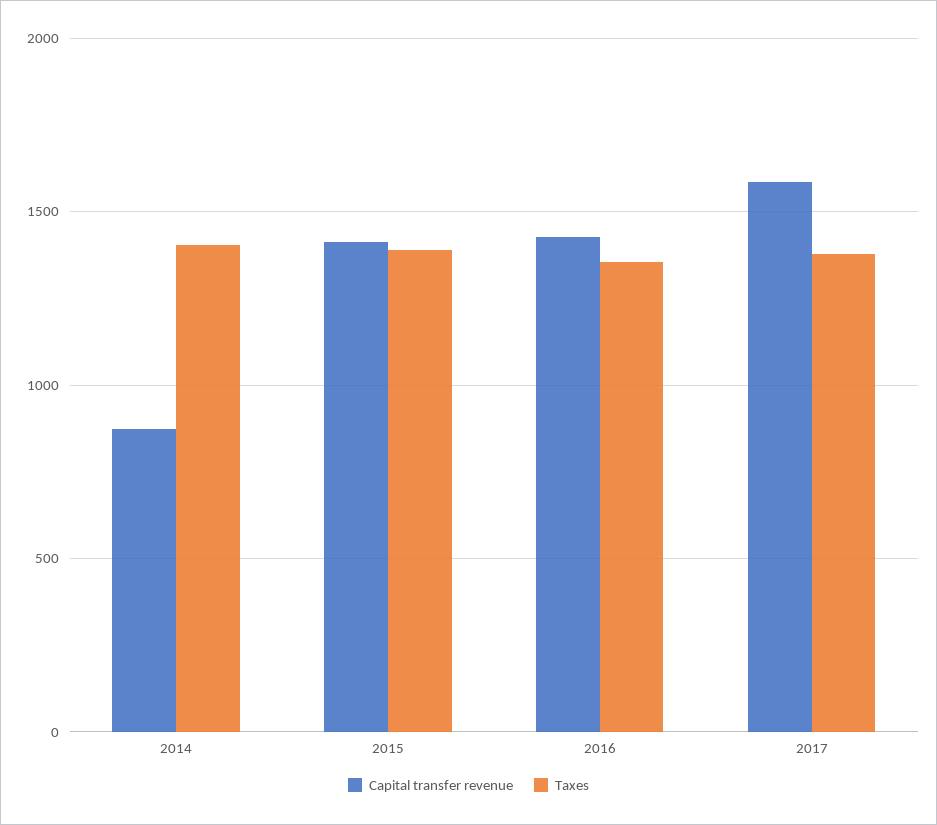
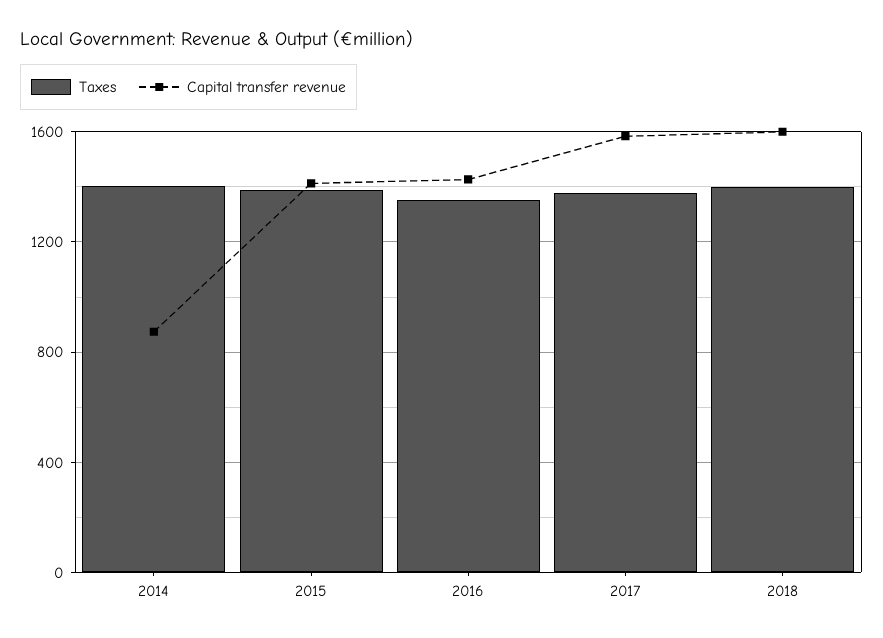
Taxes, 2018: none -> 1400
Capital transfer revenue, 2018: none -> 1600

